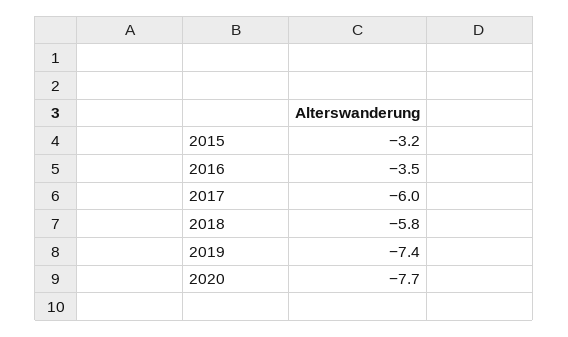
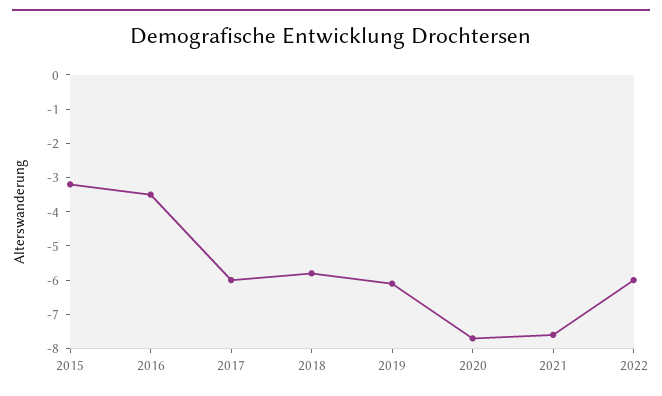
2019: -7.4 -> -6
2021: none -> -7.5
2022: none -> -6

